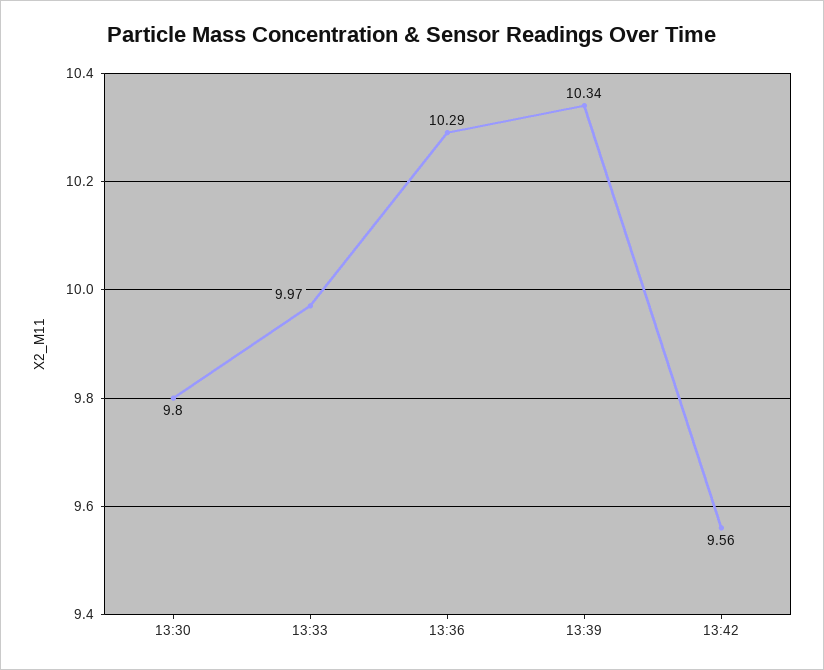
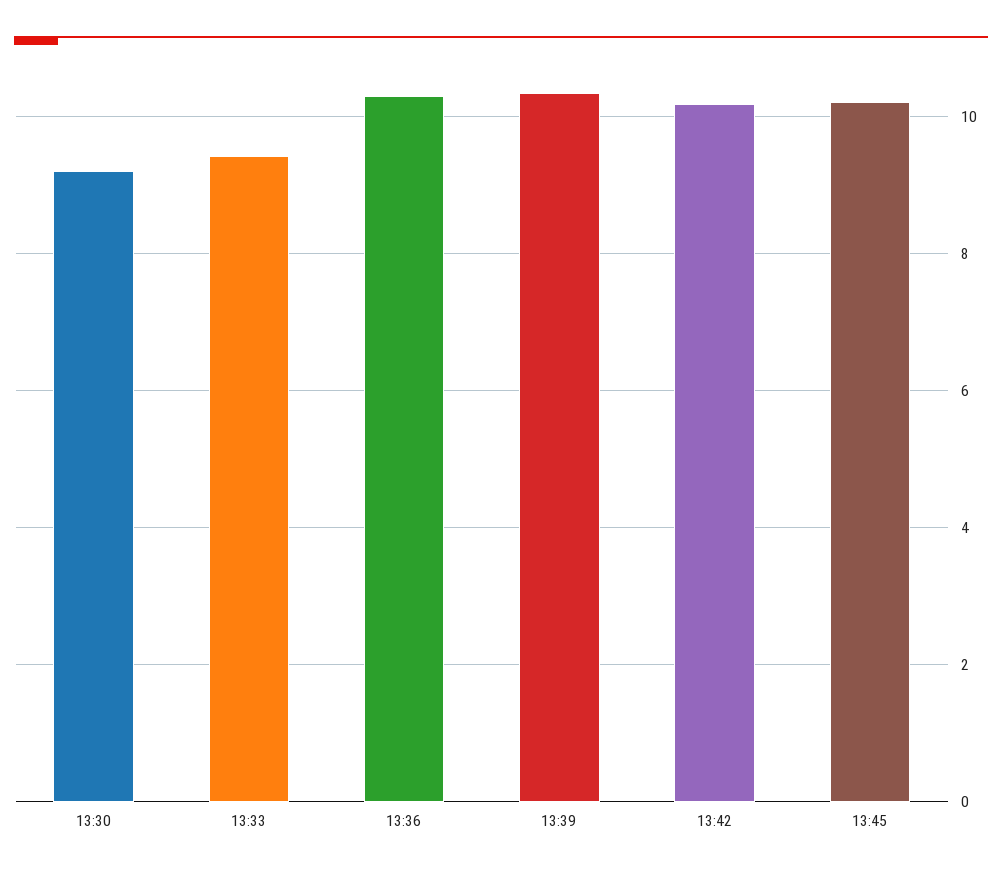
13:30: 9.8 -> 9.2
13:33: 9.97 -> 9.4
13:42: 9.56 -> 10.2
13:45: none -> 10.2

